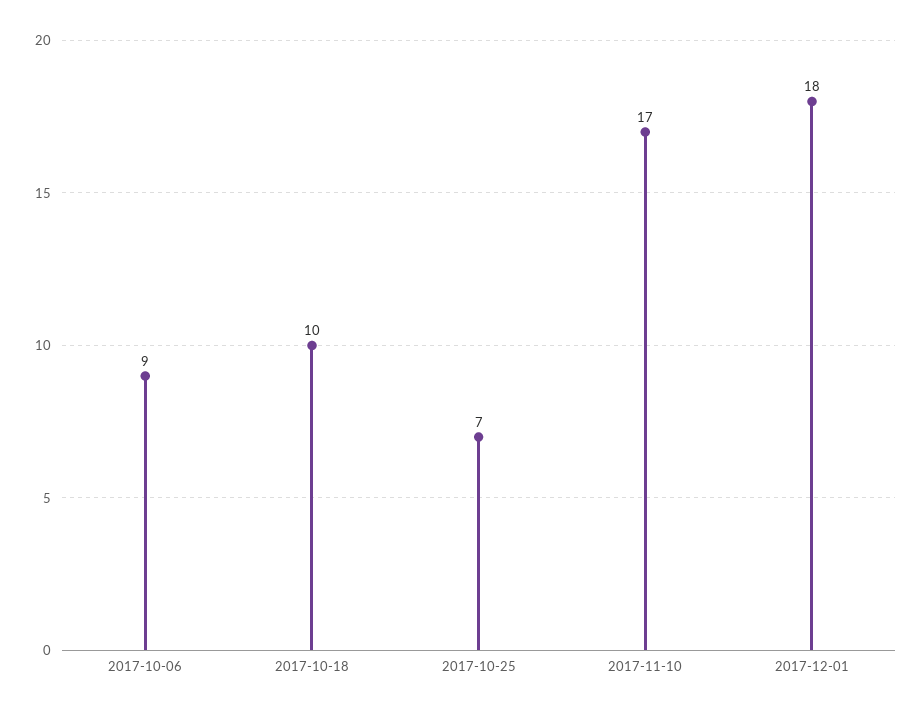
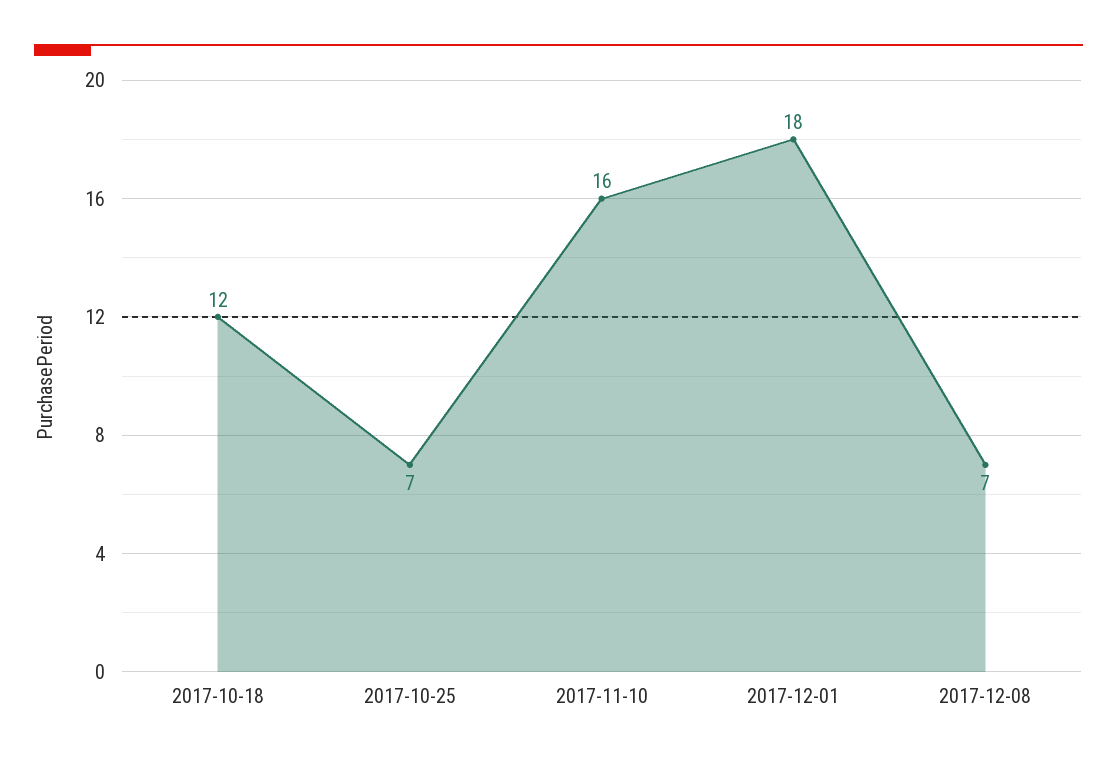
2017-10-06: 9 -> none
2017-10-18: 10 -> 12
2017-11-10: 17 -> 16
2017-12-08: none -> 7

